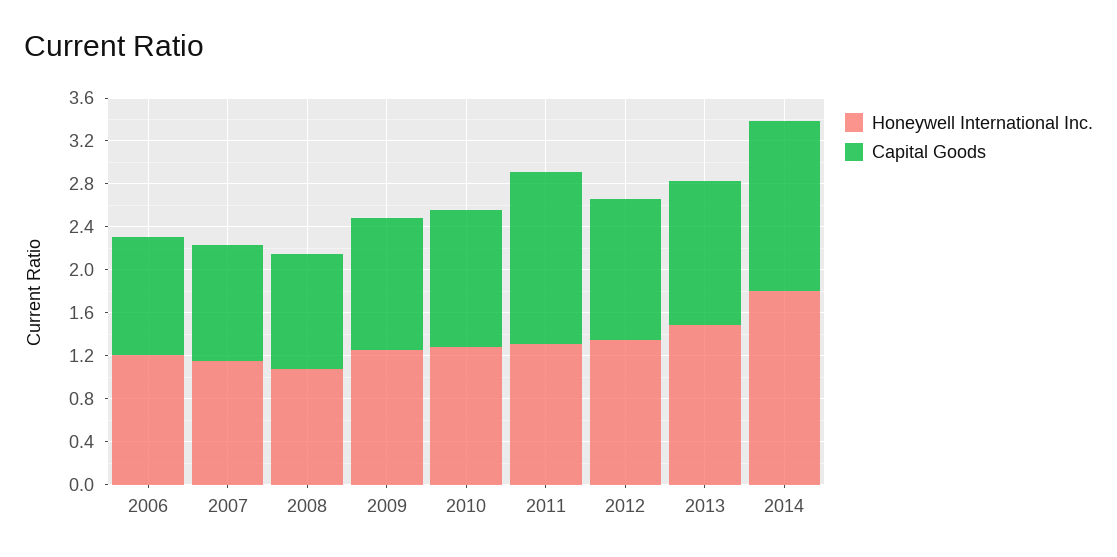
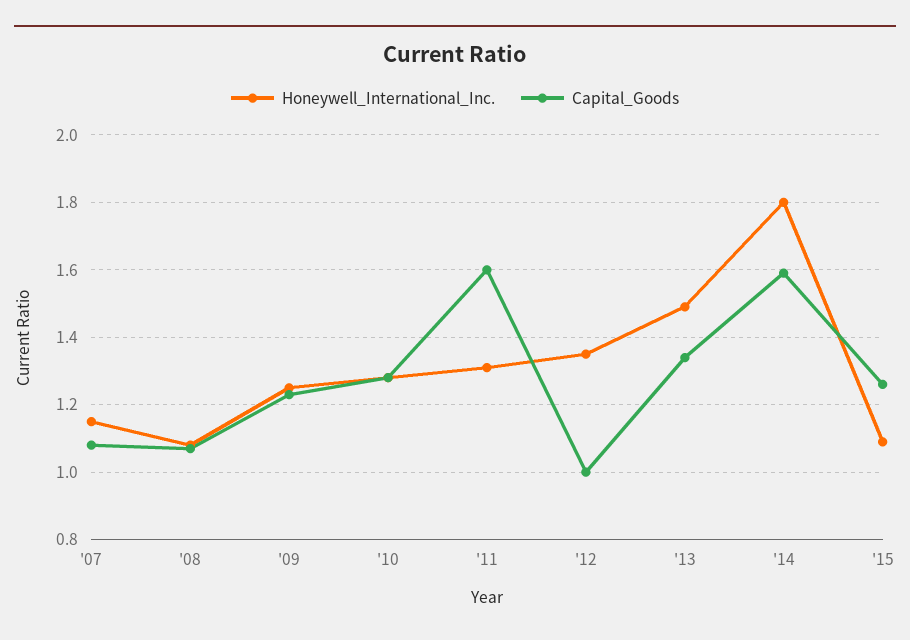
Honeywell International Inc., 2006: 1.2 -> none
Capital Goods, 2006: 1.1 -> none
Capital Goods, 2012: 1.3 -> 1
Honeywell International Inc., '15: none -> 1.1
Capital Goods, '15: none -> 1.25

